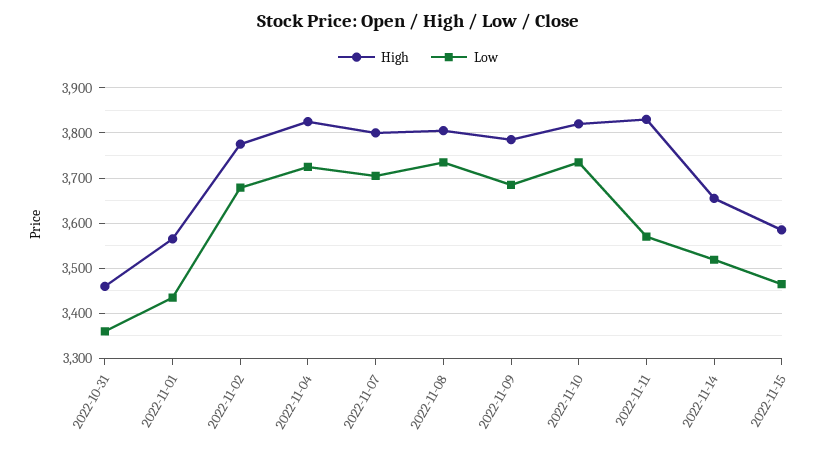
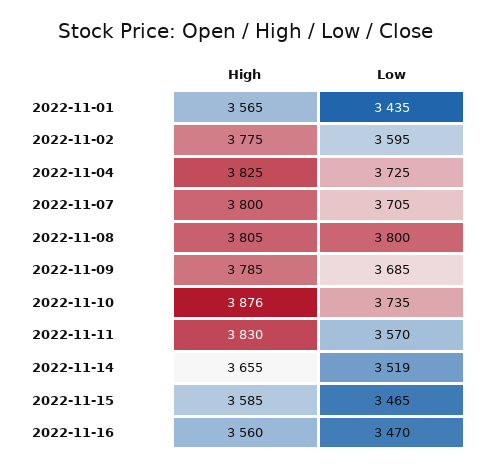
High, 2022-10-31: 3460 -> none
Low, 2022-10-31: 3360 -> none
Low, 2022-11-02: 3680 -> 3595
Low, 2022-11-08: 3740 -> 3800
High, 2022-11-10: 3820 -> 3876
High, 2022-11-16: none -> 3560
Low, 2022-11-16: none -> 3470

